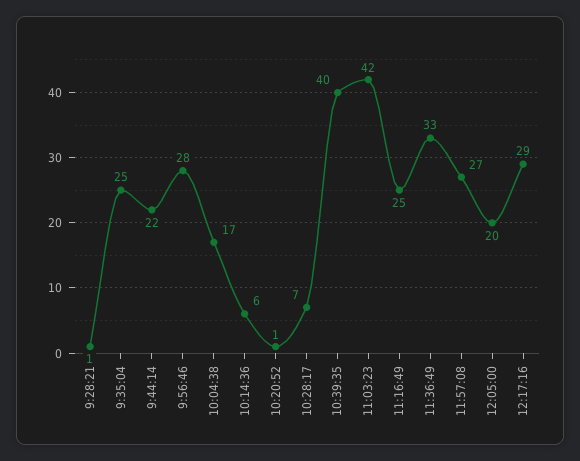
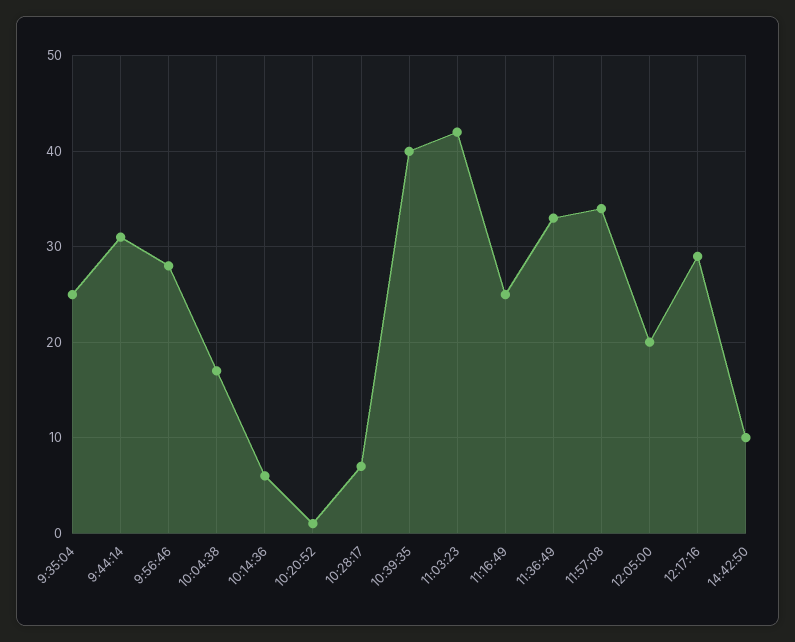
9:28:21: 1 -> none
9:44:14: 22 -> 31
11:57:08: 27 -> 34
14:42:50: none -> 10

